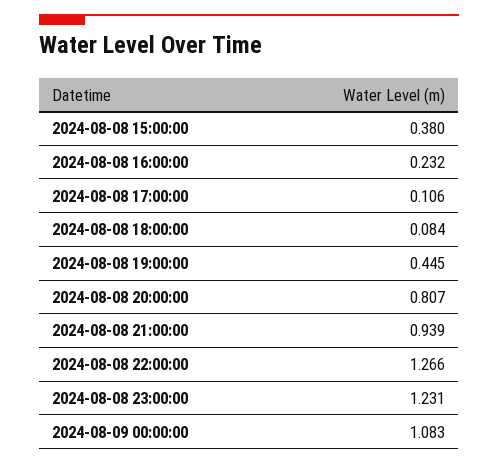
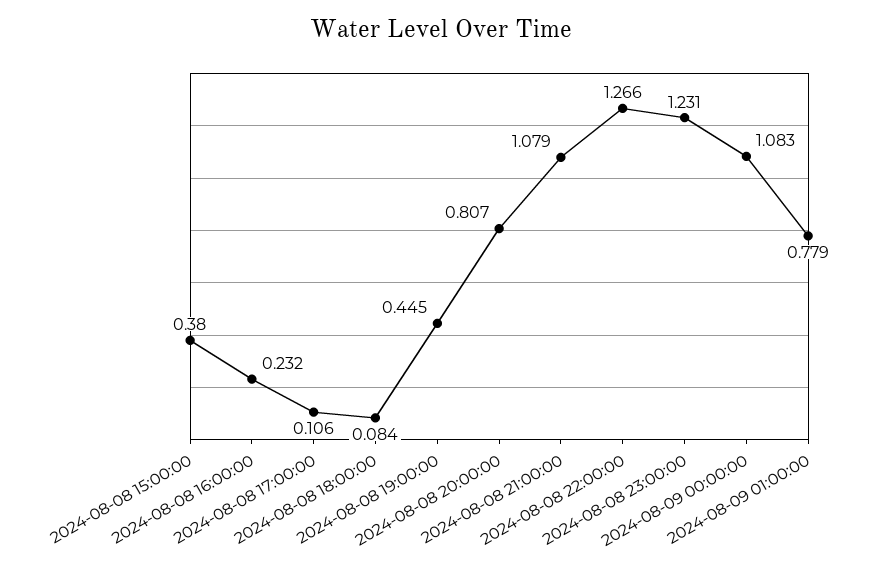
2024-08-08 21:00:00: 0.939 -> 1.079
2024-08-09 01:00:00: none -> 0.779

